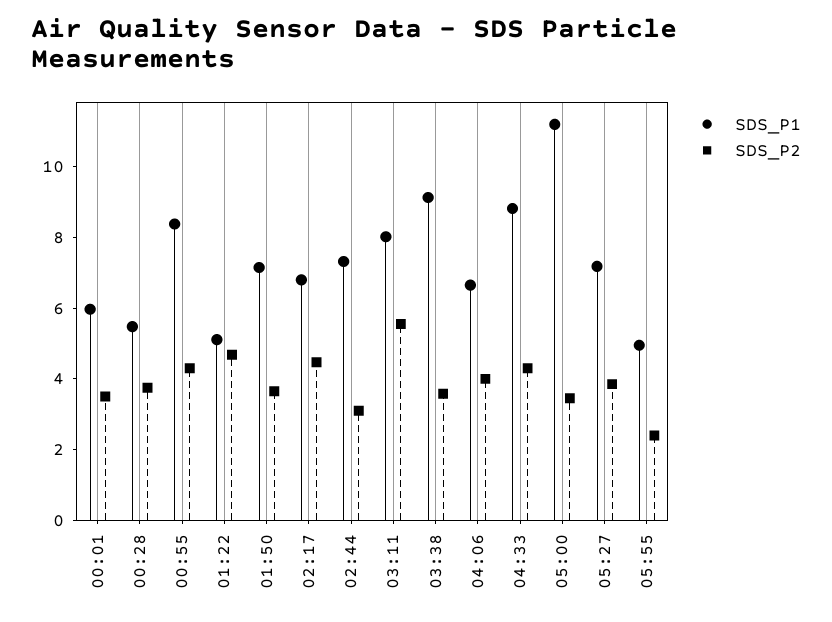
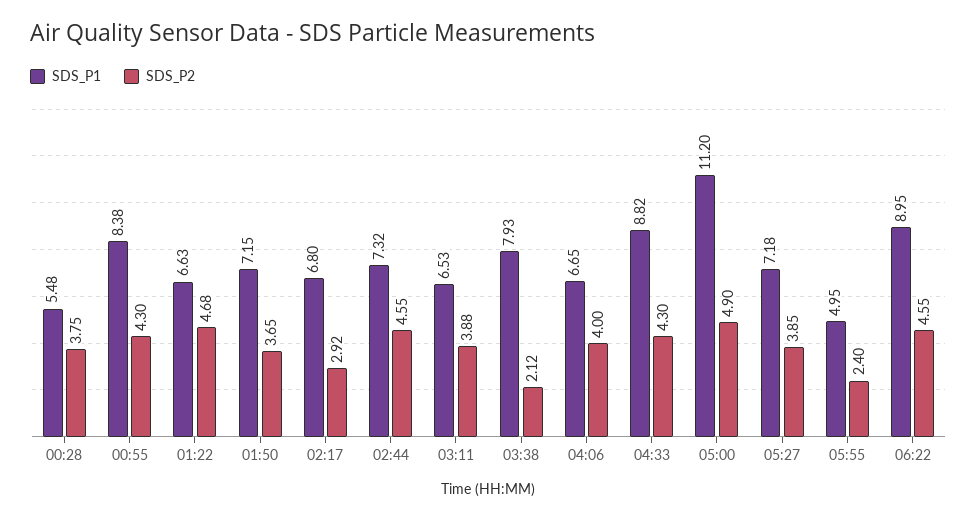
SDS_P1, 00:01: 6 -> none
SDS_P2, 00:01: 3.5 -> none
SDS_P1, 01:22: 5 -> 6.63
SDS_P2, 02:17: 4.5 -> 2.92
SDS_P2, 02:44: 3 -> 4.55
SDS_P1, 03:11: 8 -> 6.53
SDS_P2, 03:11: 5.5 -> 3.88
SDS_P1, 03:38: 9 -> 7.93
SDS_P2, 03:38: 3.5 -> 2.12
SDS_P2, 05:00: 3.5 -> 4.9
SDS_P1, 06:22: none -> 8.95
SDS_P2, 06:22: none -> 4.55

